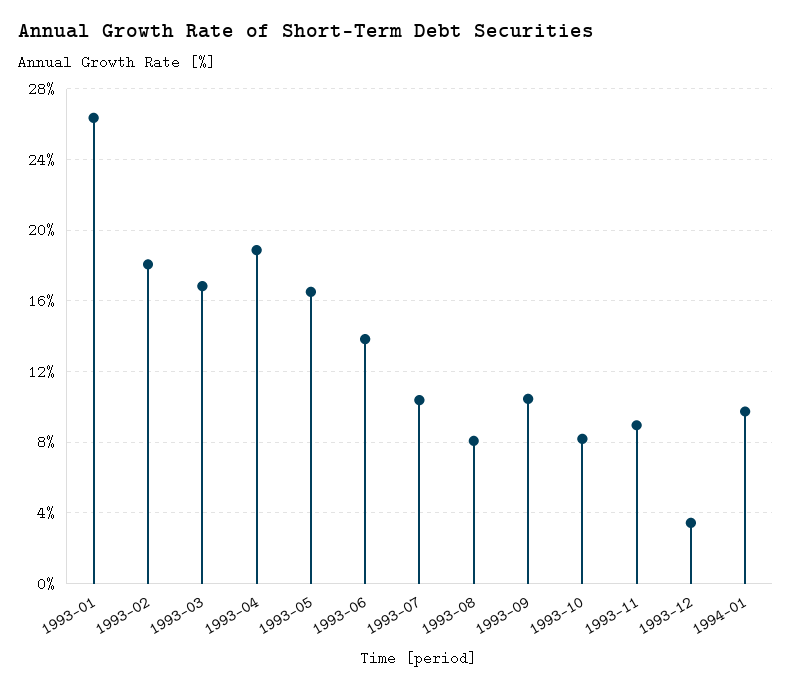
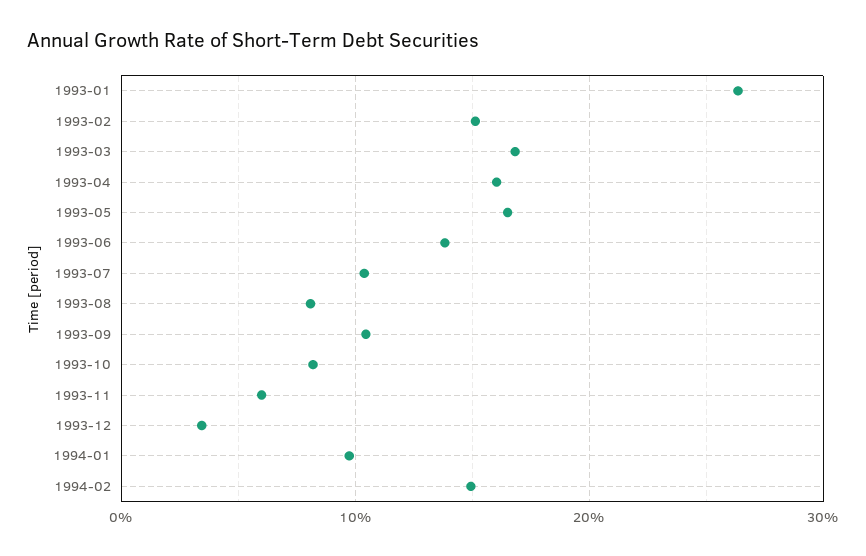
1993-02: 18 -> 15
1993-04: 19 -> 16
1993-11: 9 -> 6
1994-02: none -> 15

